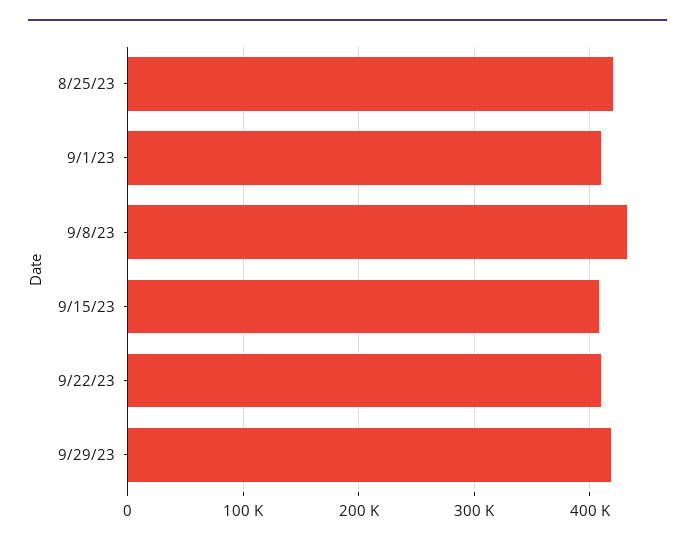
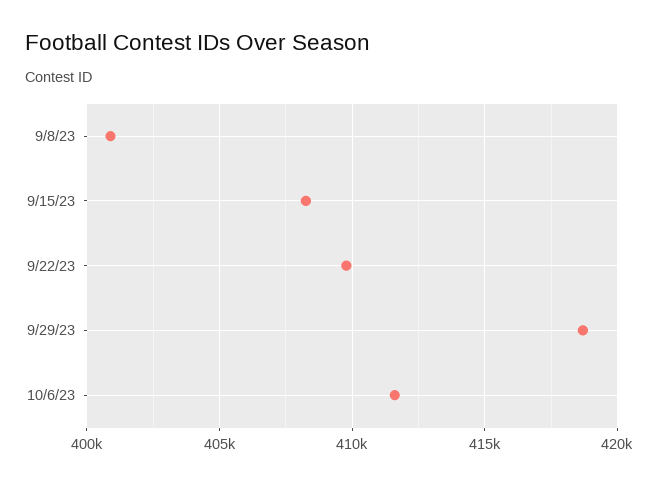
8/25/23: 420000 -> none
9/1/23: 410000 -> none
9/8/23: 430000 -> 401000
10/6/23: none -> 411500

